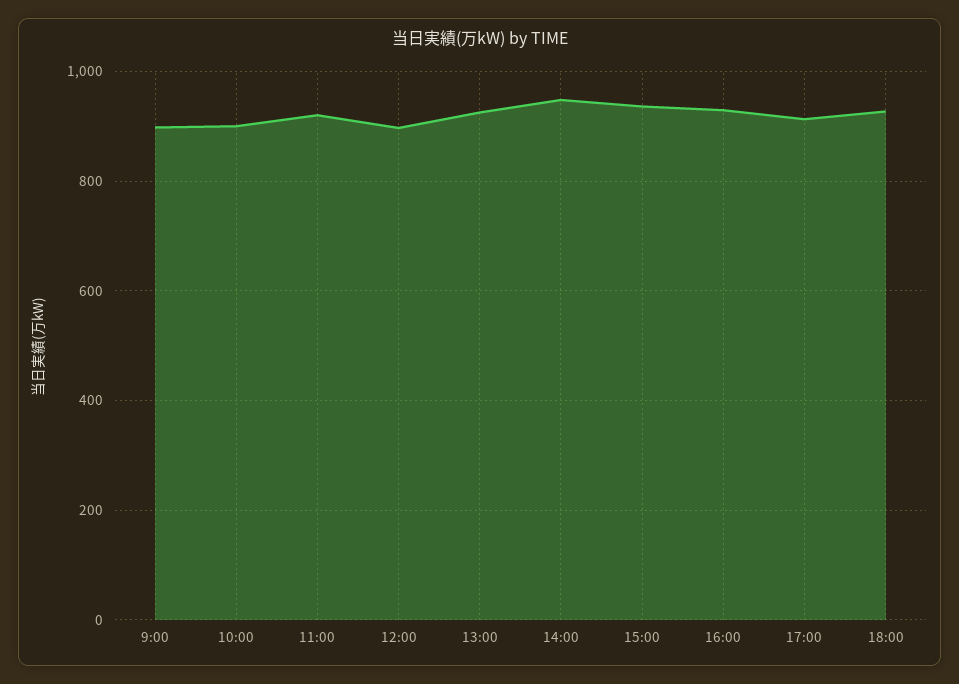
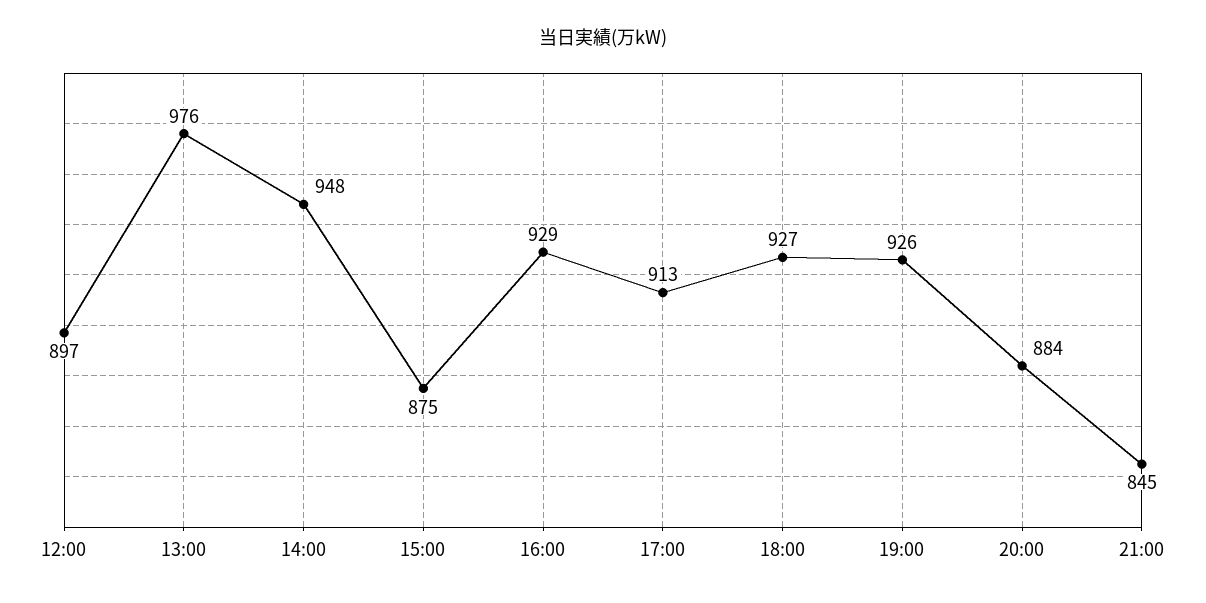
9:00: 900 -> none
10:00: 900 -> none
11:00: 920 -> none
13:00: 920 -> 976
15:00: 940 -> 875
19:00: none -> 926
20:00: none -> 884
21:00: none -> 845

